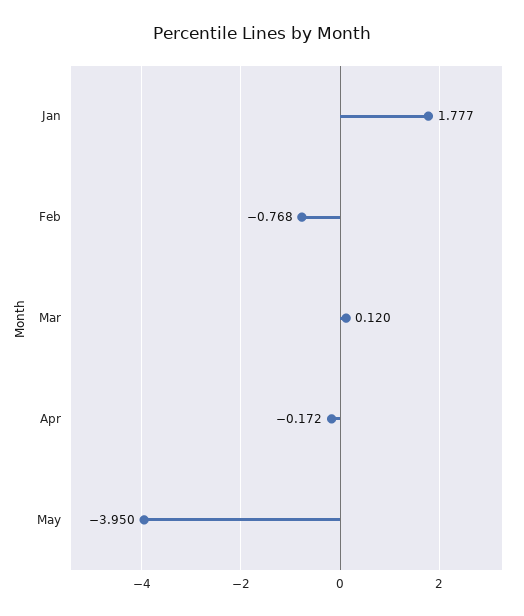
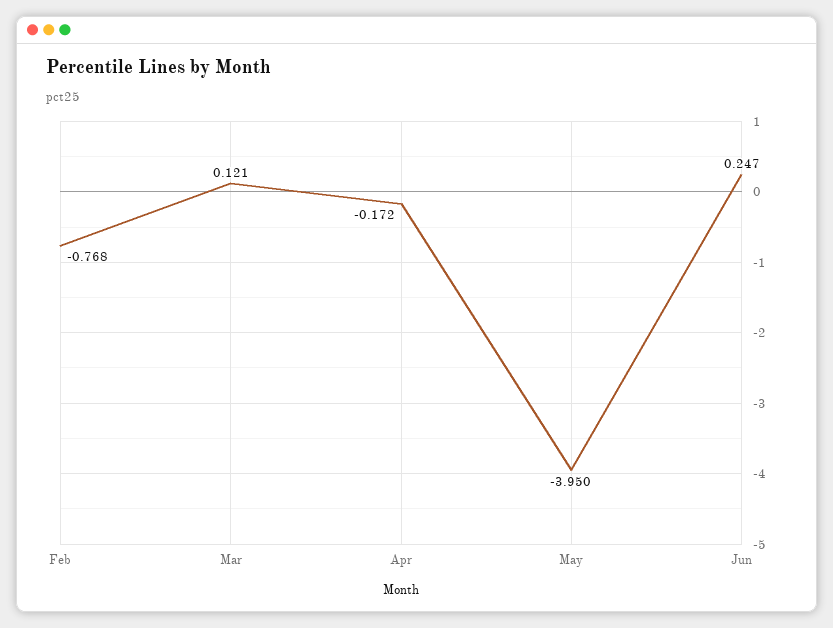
Jan: 1.777 -> none
Mar: 0.12 -> 0.121
Jun: none -> 0.247

